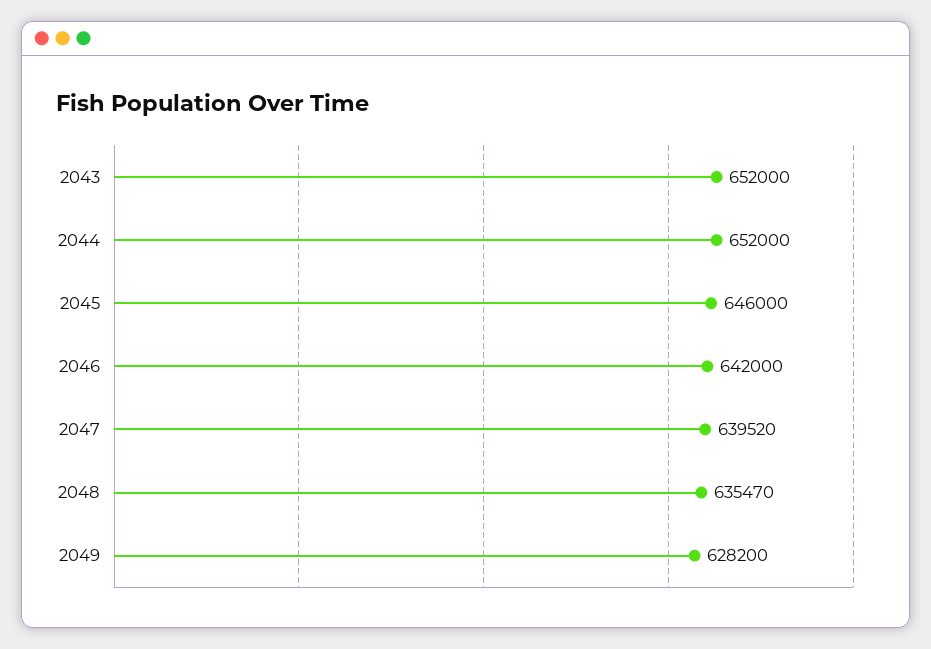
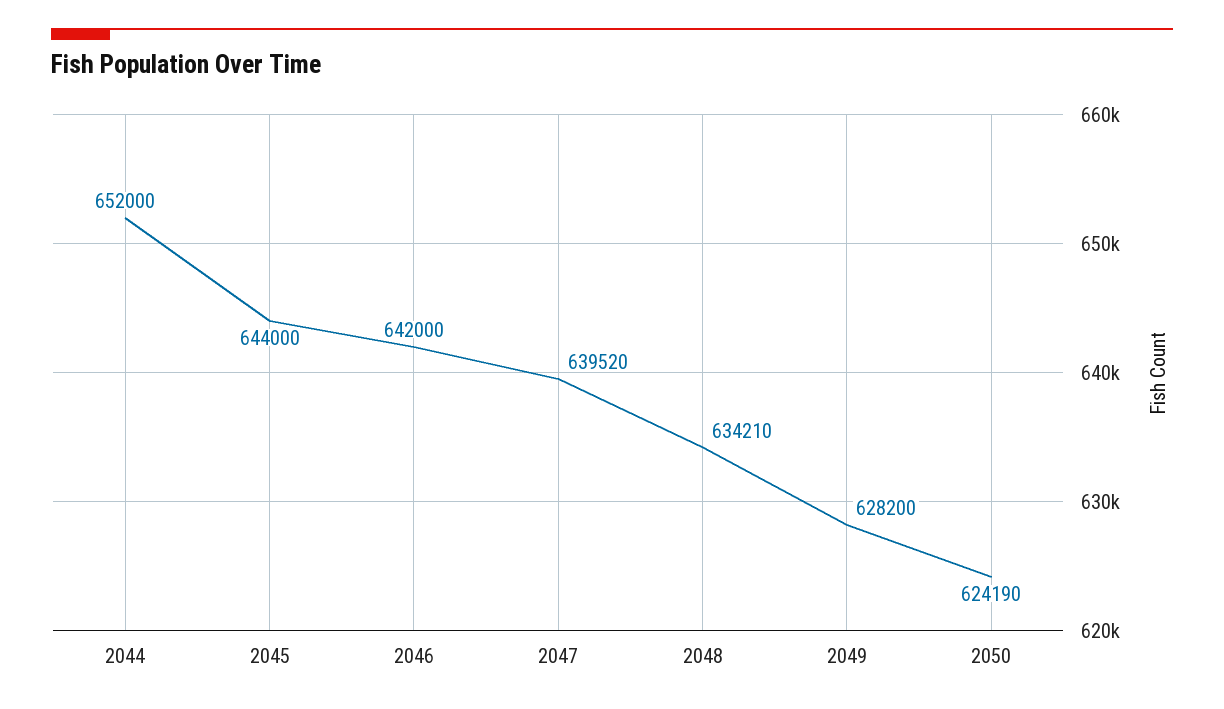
2043: 652000 -> none
2045: 646000 -> 644000
2048: 635470 -> 634210
2050: none -> 624190

